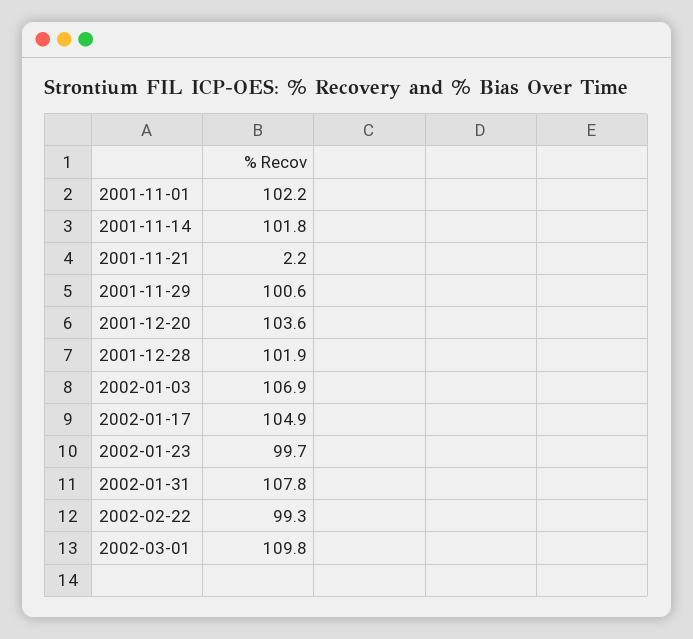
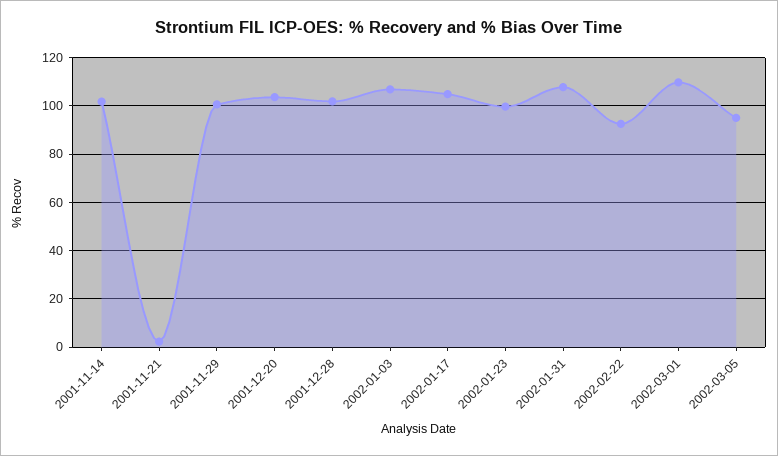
2001-11-01: 102.2 -> none
2002-02-22: 99.3 -> 92.5
2002-03-05: none -> 95

